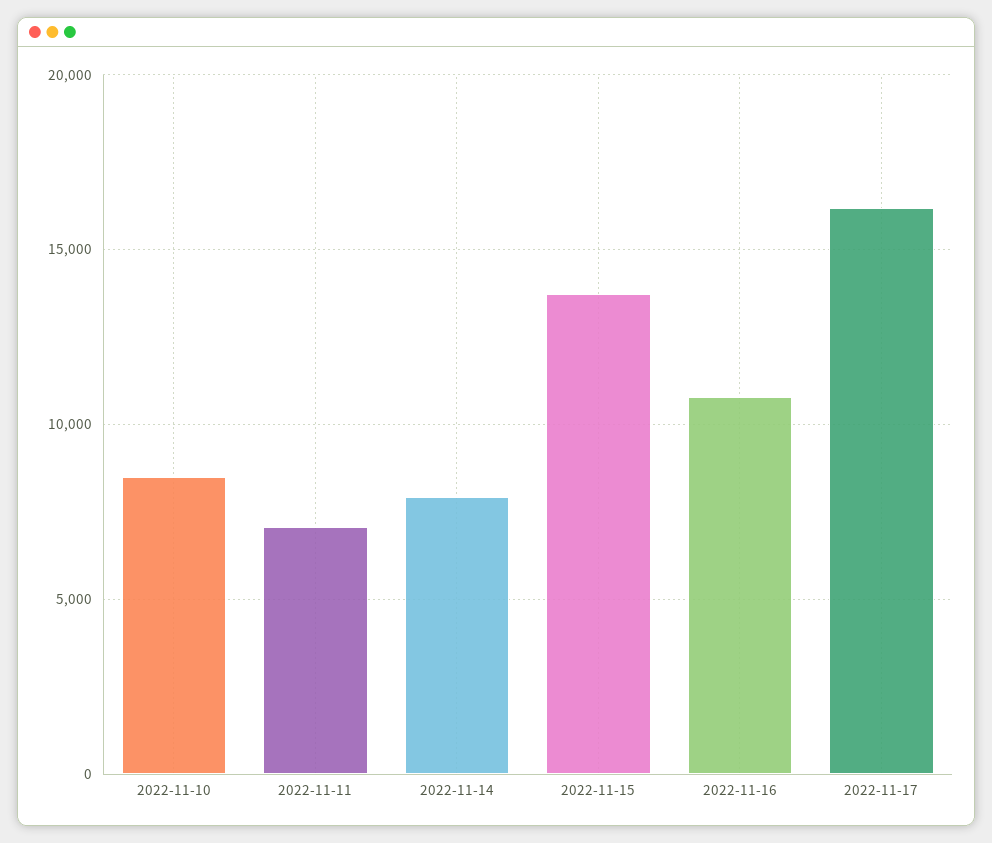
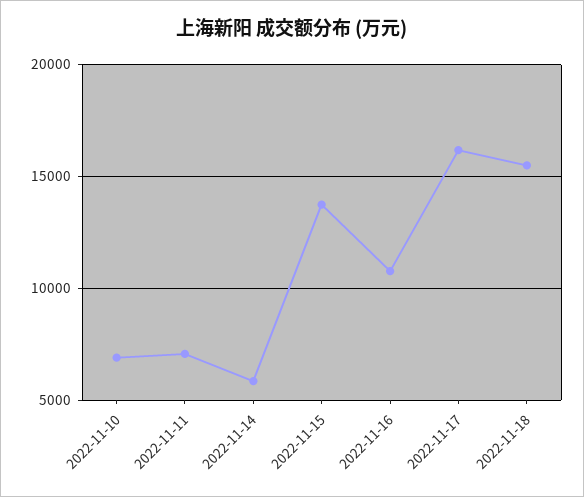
2022-11-10: 8500 -> 7000
2022-11-14: 8000 -> 6000
2022-11-18: none -> 15500

